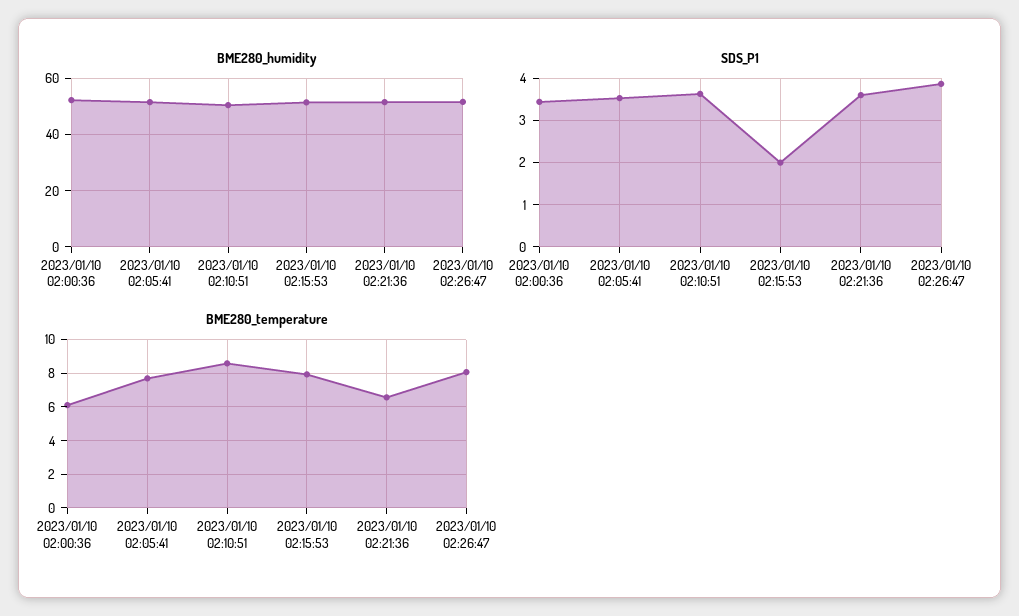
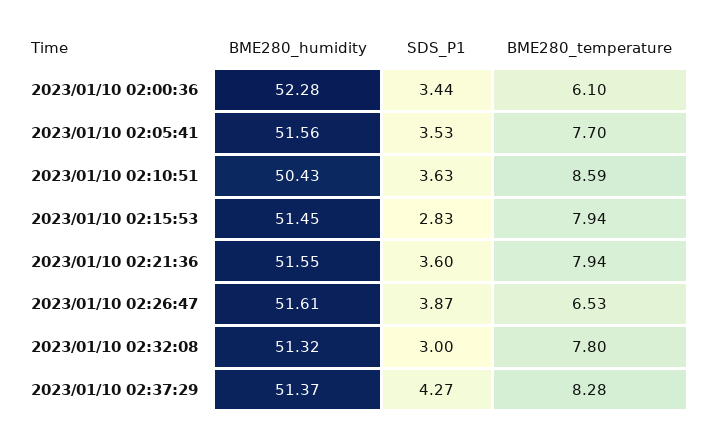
SDS_P1, 2023/01/10 02:15:53: 2 -> 2.83
BME280_temperature, 2023/01/10 02:21:36: 6.5 -> 7.94
BME280_temperature, 2023/01/10 02:26:47: 8 -> 6.53
BME280_humidity, 2023/01/10 02:32:08: none -> 51.32
SDS_P1, 2023/01/10 02:32:08: none -> 3
BME280_temperature, 2023/01/10 02:32:08: none -> 7.8
BME280_humidity, 2023/01/10 02:37:29: none -> 51.37
SDS_P1, 2023/01/10 02:37:29: none -> 4.27
BME280_temperature, 2023/01/10 02:37:29: none -> 8.28

